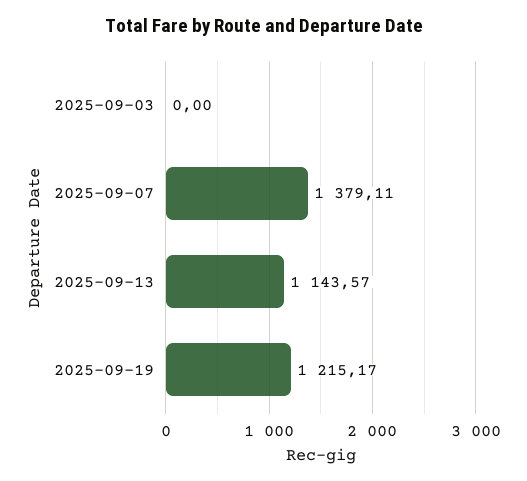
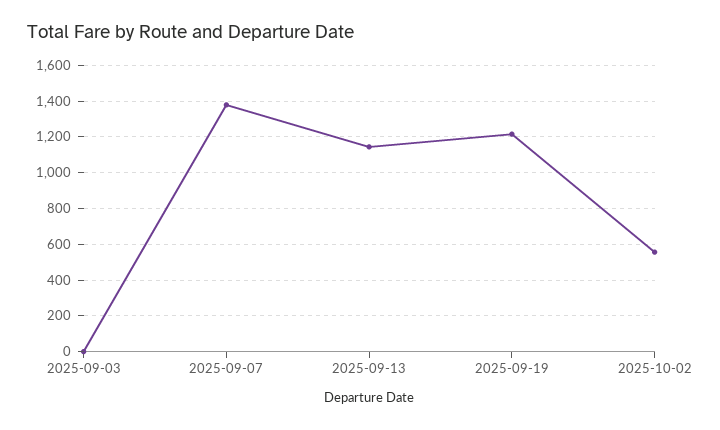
2025-10-02: none -> 550

